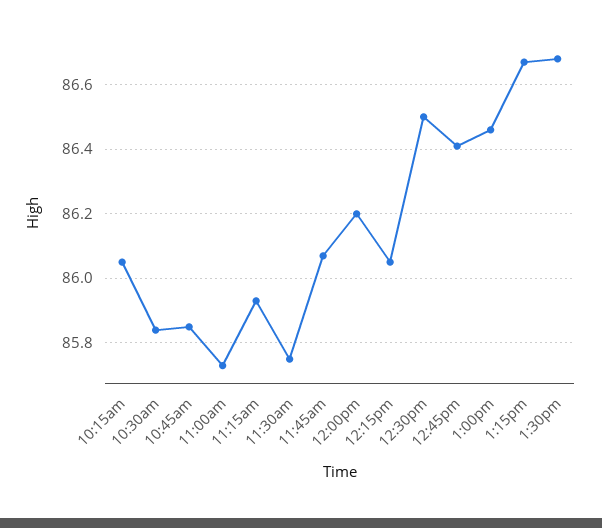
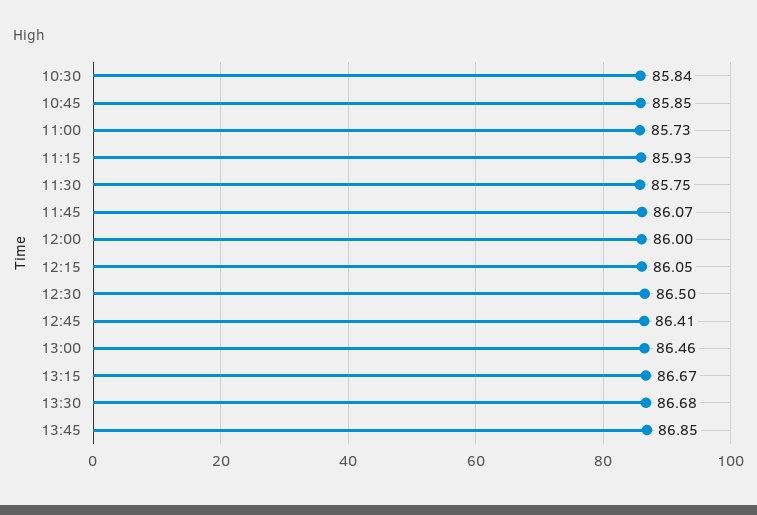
10:15am: 86.05 -> none
12:00pm: 86.2 -> 86
13:45: none -> 86.85

